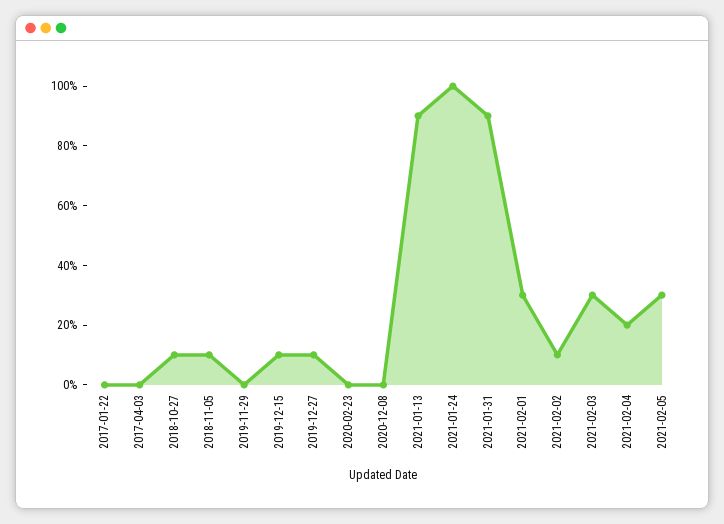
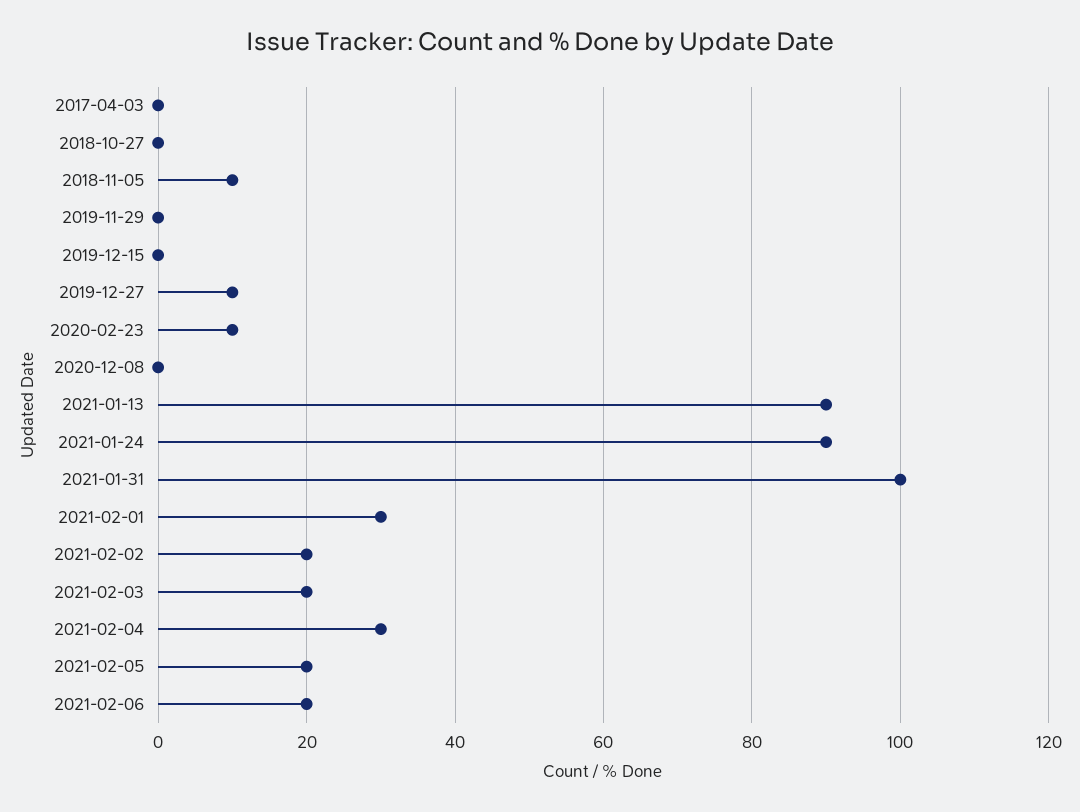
2017-01-22: 0 -> none
2018-10-27: 10 -> 0
2019-12-15: 10 -> 0
2020-02-23: 0 -> 10
2021-01-24: 100 -> 90
2021-01-31: 90 -> 100
2021-02-02: 10 -> 20
2021-02-03: 30 -> 20
2021-02-04: 20 -> 30
2021-02-05: 30 -> 20
2021-02-06: none -> 20

